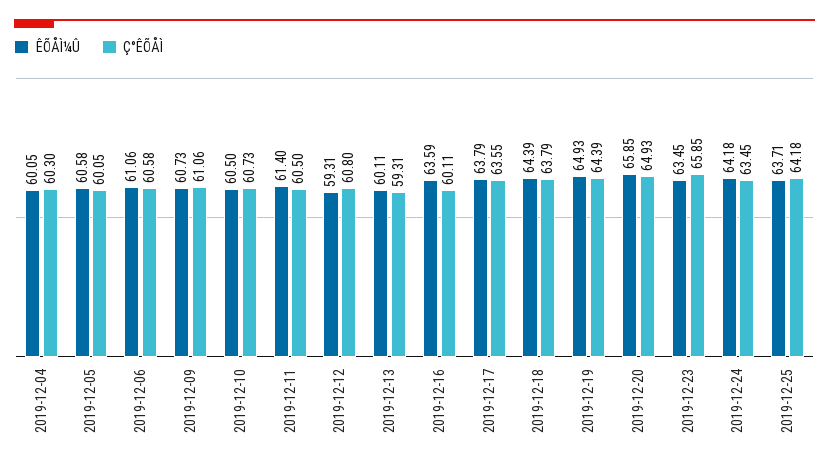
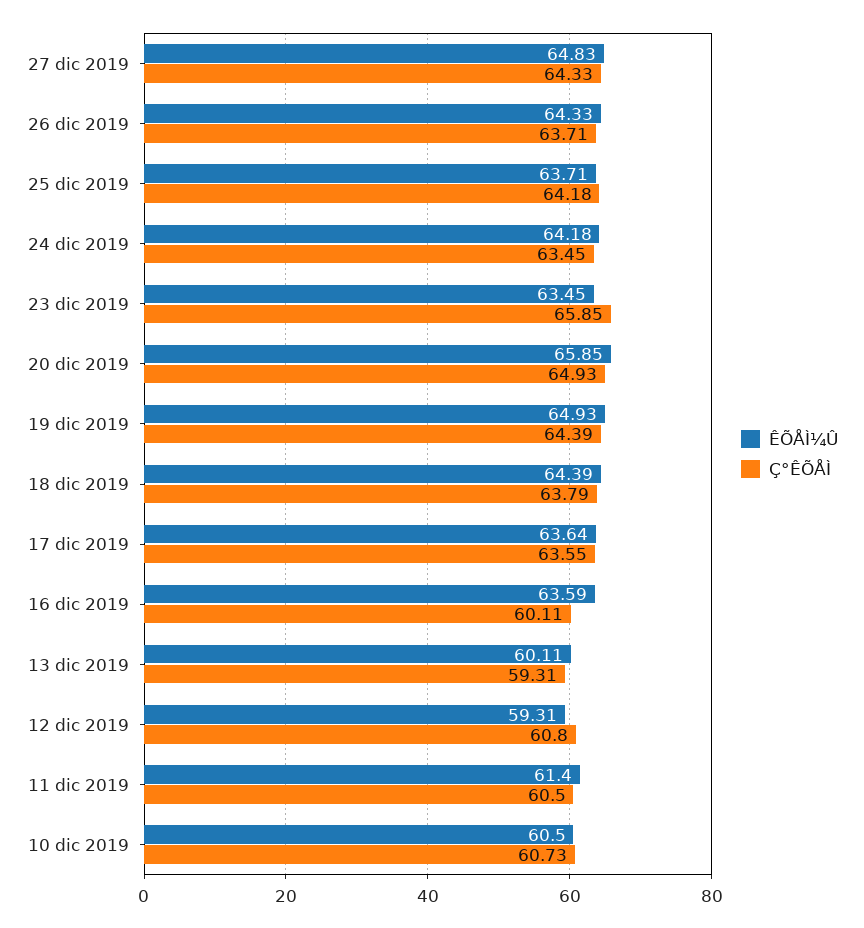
ÊÕÅÌ¼Û, 2019-12-04: 60.05 -> none
Ç°ÊÕÅÌ, 2019-12-04: 60.3 -> none
ÊÕÅÌ¼Û, 2019-12-05: 60.58 -> none
Ç°ÊÕÅÌ, 2019-12-05: 60.05 -> none
ÊÕÅÌ¼Û, 2019-12-06: 61.06 -> none
Ç°ÊÕÅÌ, 2019-12-06: 60.58 -> none
ÊÕÅÌ¼Û, 2019-12-09: 60.73 -> none
Ç°ÊÕÅÌ, 2019-12-09: 61.06 -> none
ÊÕÅÌ¼Û, 2019-12-17: 63.79 -> 63.64
ÊÕÅÌ¼Û, 27 dic 2019: none -> 64.83
Ç°ÊÕÅÌ, 27 dic 2019: none -> 64.33
ÊÕÅÌ¼Û, 26 dic 2019: none -> 64.33
Ç°ÊÕÅÌ, 26 dic 2019: none -> 63.71

